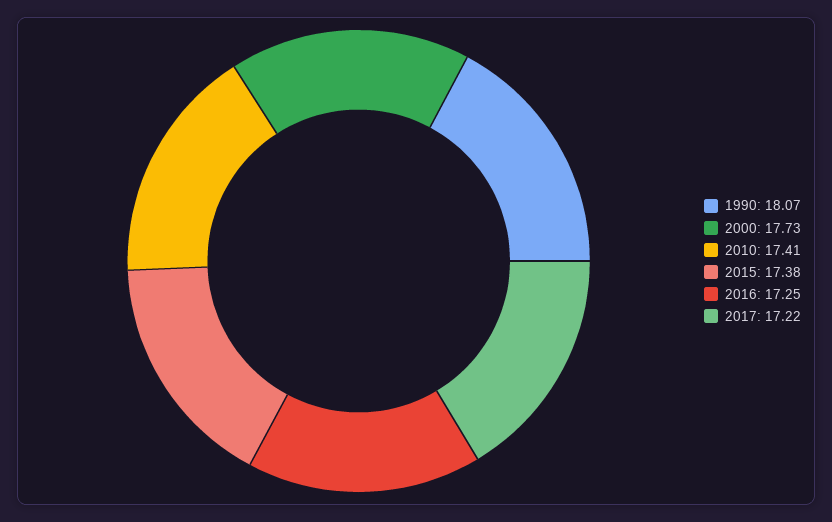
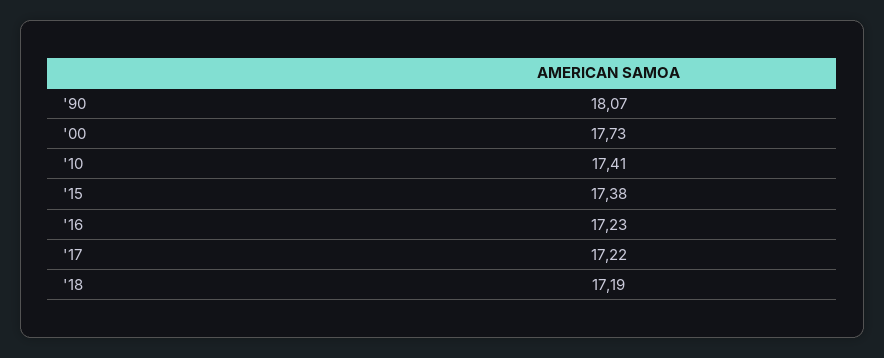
2016: 17.25 -> 17.23
'18: none -> 17.19

